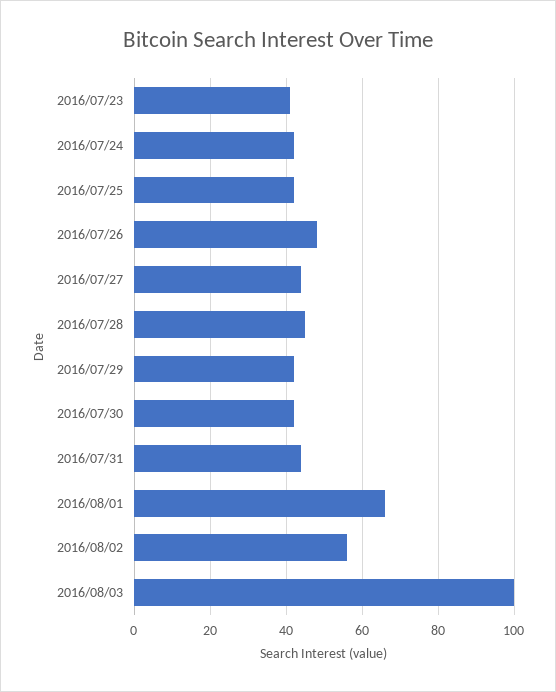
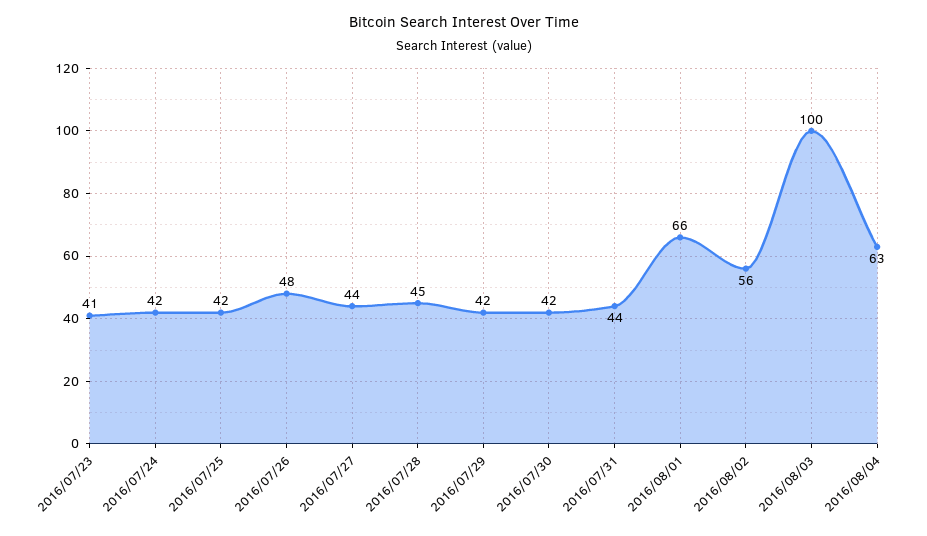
2016/08/04: none -> 63

